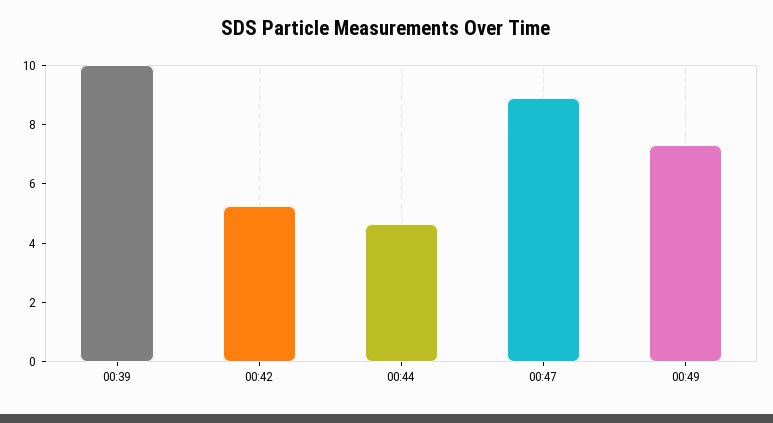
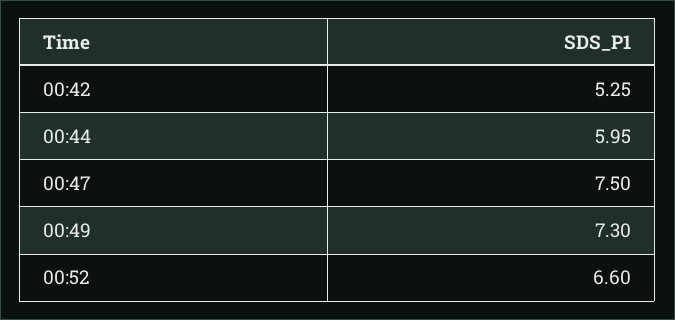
00:39: 10 -> none
00:44: 4.5 -> 5.95
00:47: 9 -> 7.5
00:52: none -> 6.6

